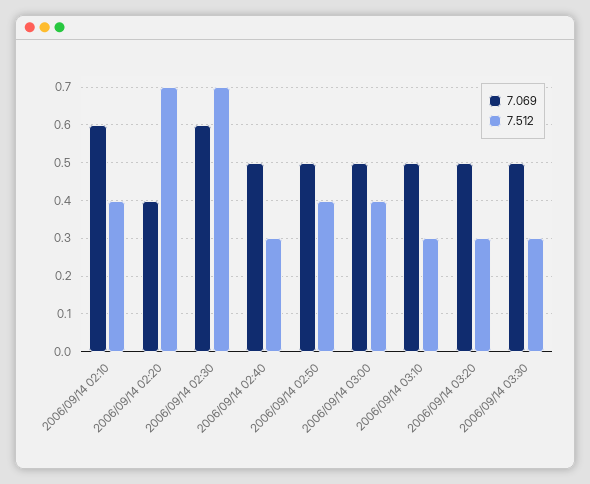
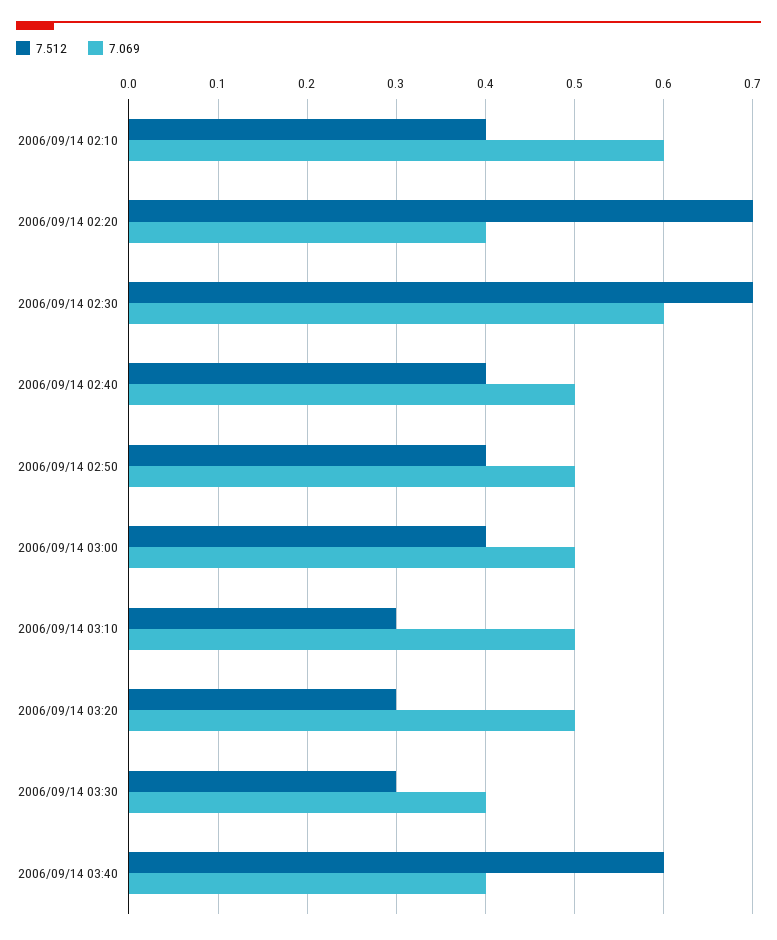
7.512, 2006/09/14 02:40: 0.3 -> 0.4
7.069, 2006/09/14 03:30: 0.5 -> 0.4
7.512, 2006/09/14 03:40: none -> 0.6
7.069, 2006/09/14 03:40: none -> 0.4

